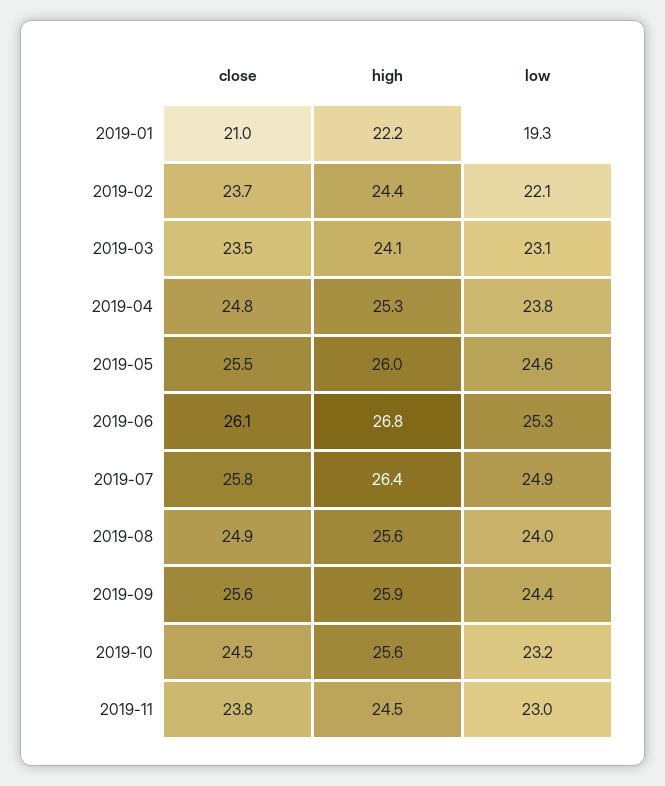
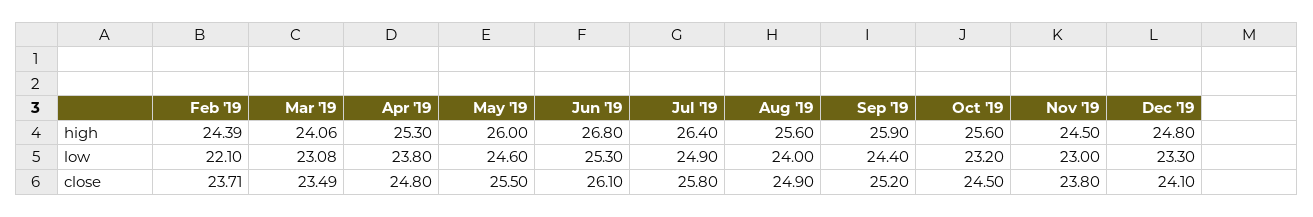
close, 2019-01: 21 -> none
high, 2019-01: 22.2 -> none
low, 2019-01: 19.3 -> none
close, 2019-09: 25.6 -> 25.2
high, Dec '19: none -> 24.8
low, Dec '19: none -> 23.3
close, Dec '19: none -> 24.1

